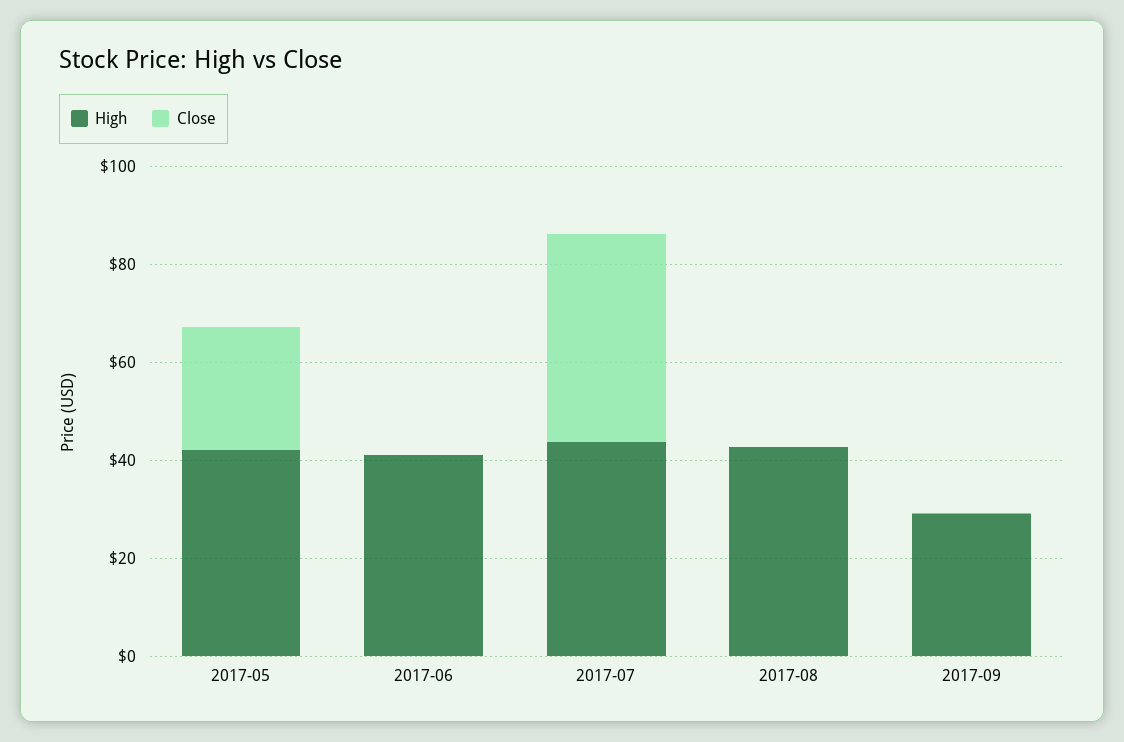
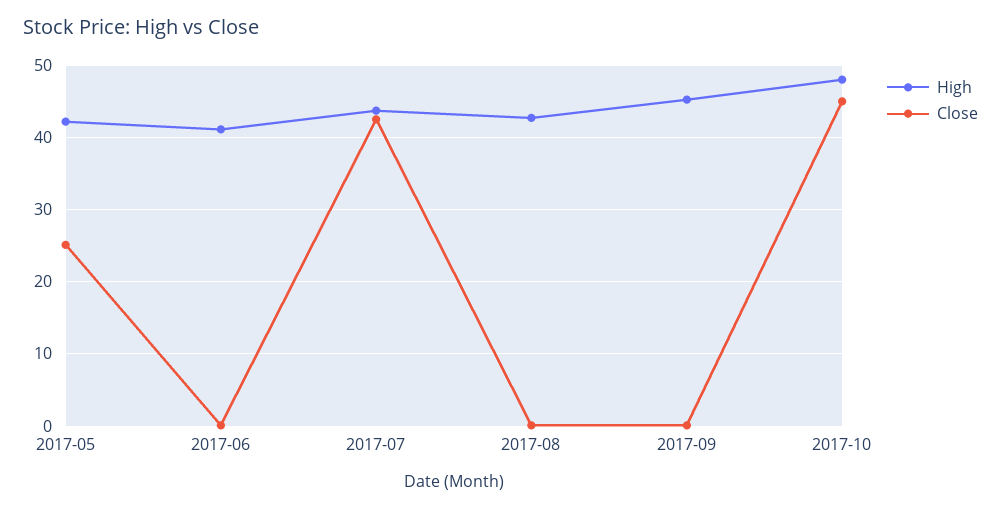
High, 2017-09: 30 -> 45
High, 2017-10: none -> 48
Close, 2017-10: none -> 45

